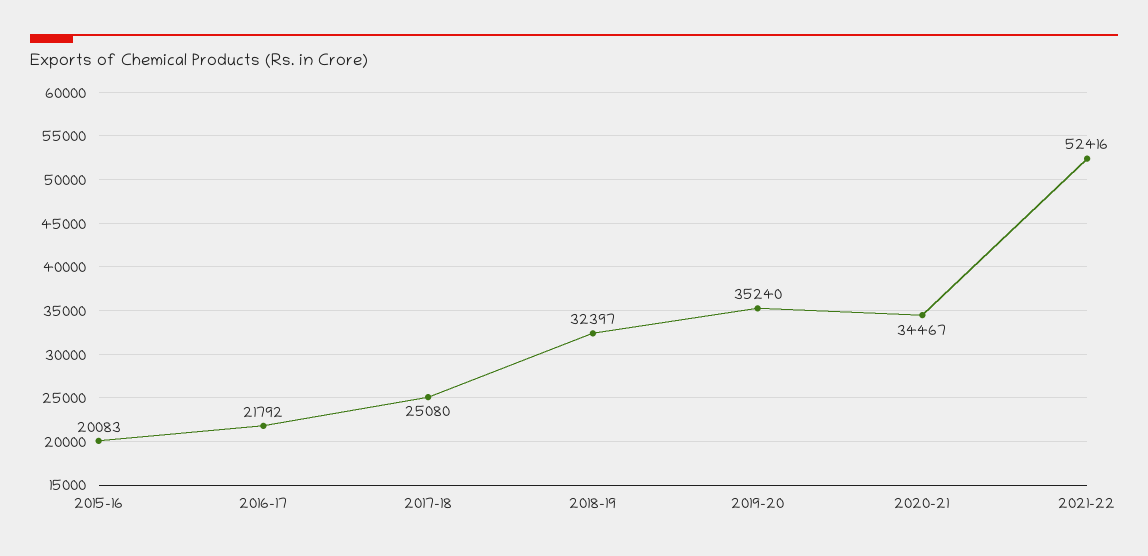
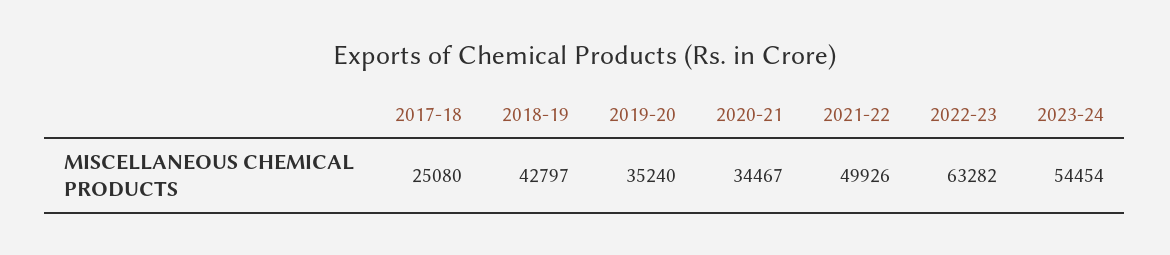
2015-16: 20083 -> none
2016-17: 21792 -> none
2018-19: 32397 -> 42797
2021-22: 52416 -> 49926
2022-23: none -> 63282
2023-24: none -> 54454

